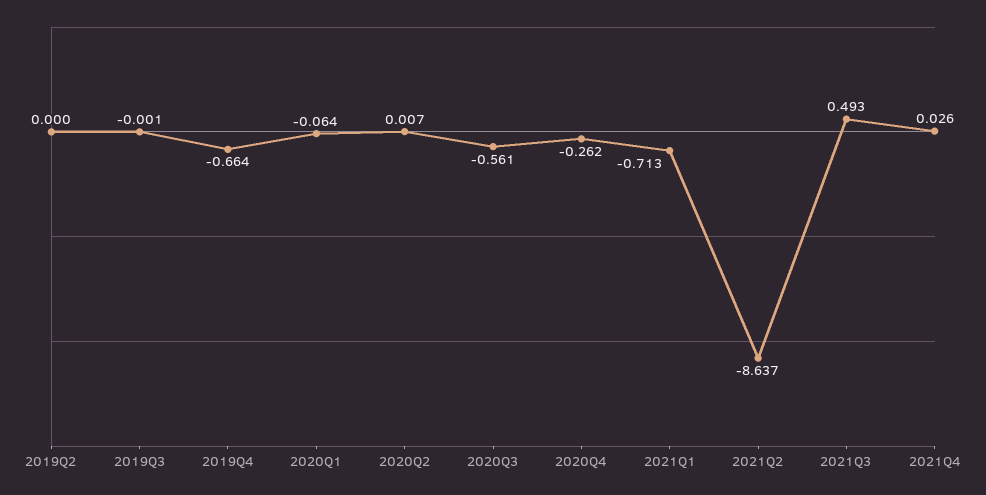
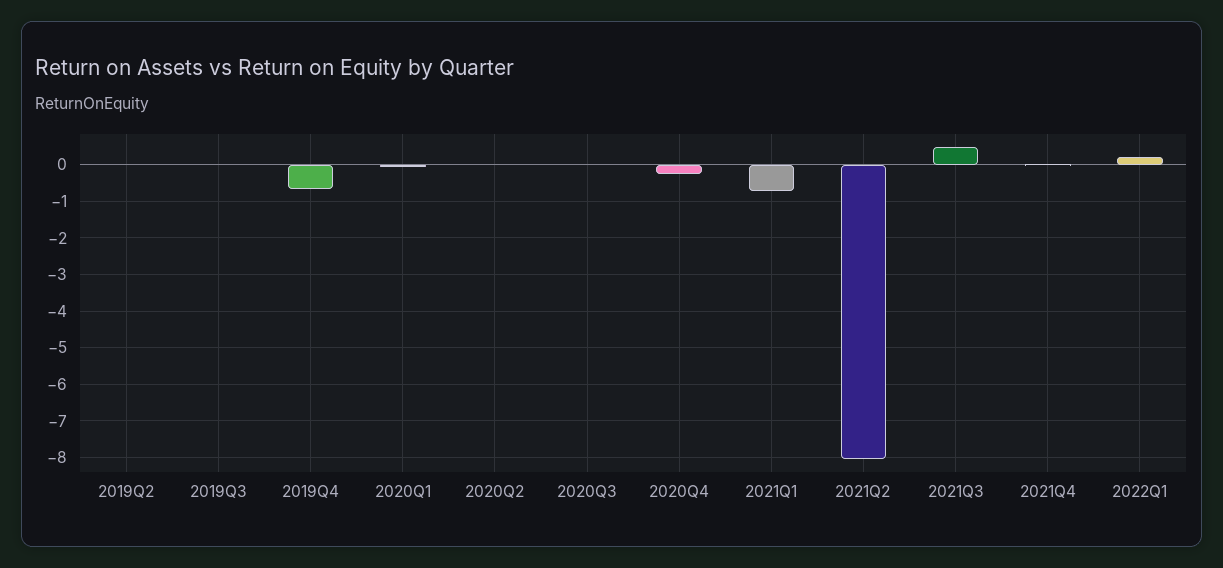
2020Q3: -0.561 -> 0
2021Q2: -8.637 -> -8
2022Q1: none -> 0.2

